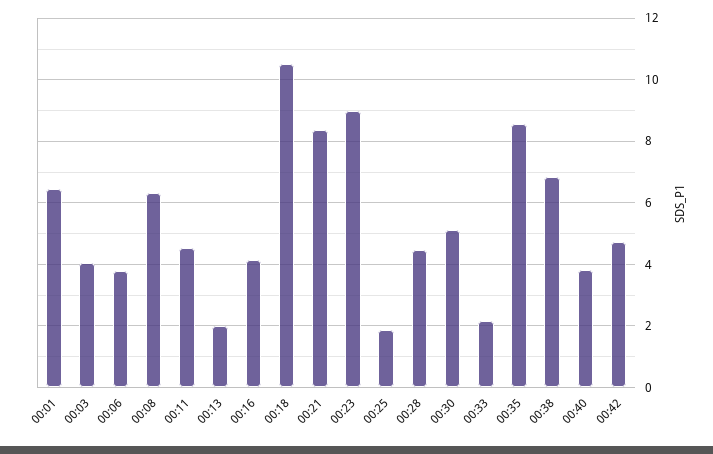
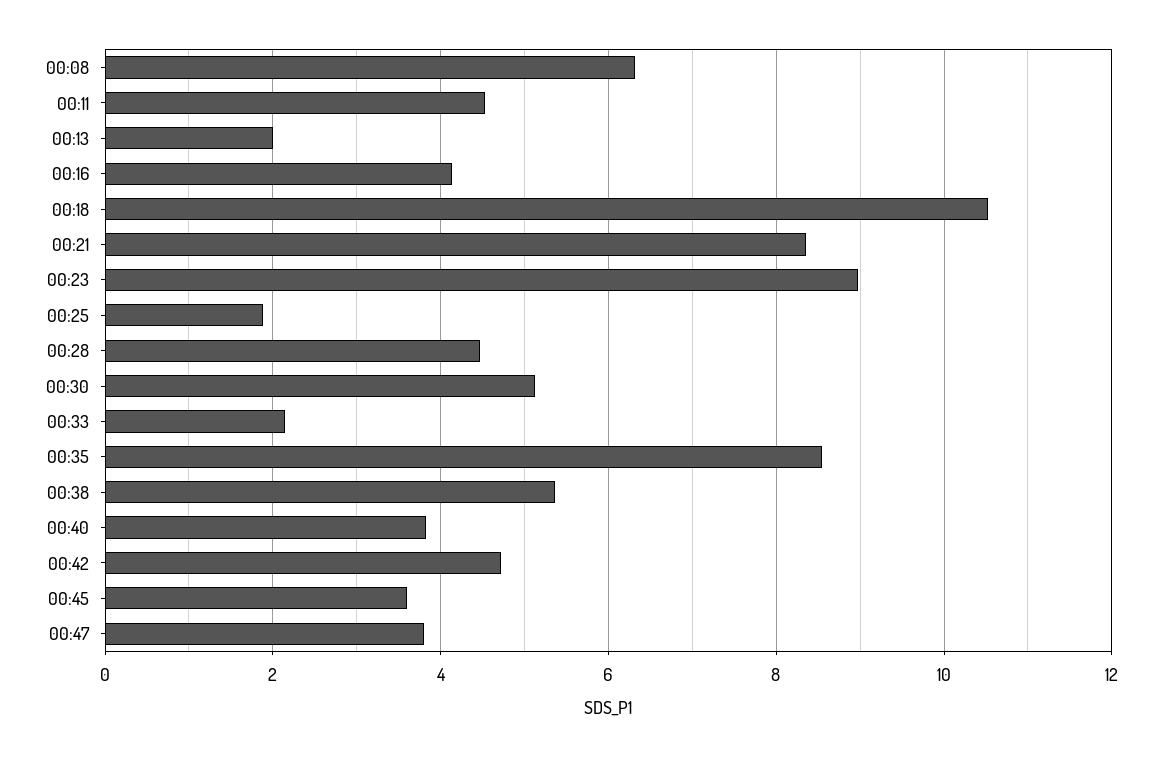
00:01: 6.4 -> none
00:03: 4 -> none
00:06: 3.8 -> none
00:38: 6.8 -> 5.4
00:45: none -> 3.6
00:47: none -> 3.8

